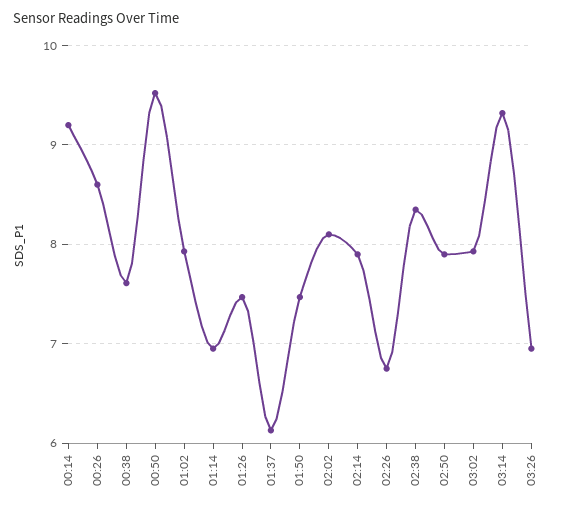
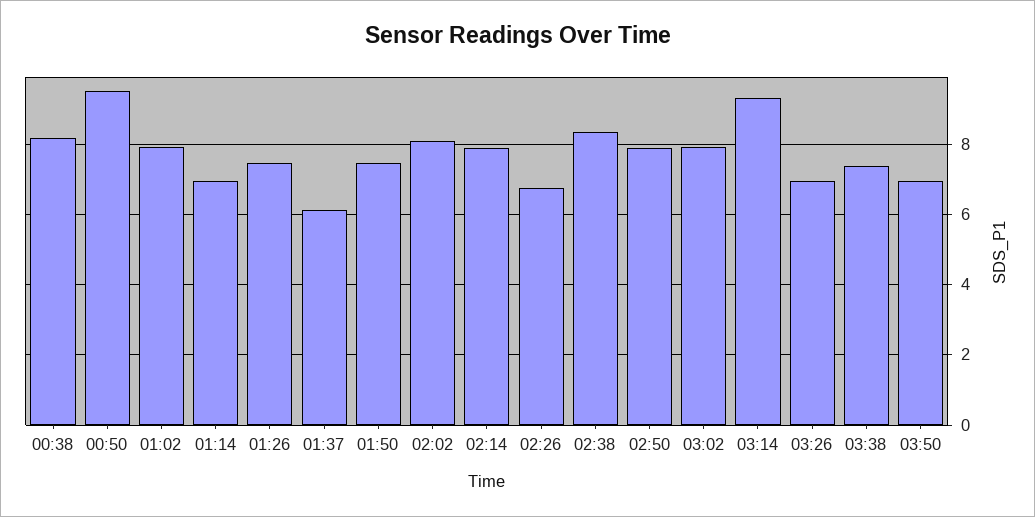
00:14: 9.2 -> none
00:26: 8.6 -> none
00:38: 7.6 -> 8.2
03:38: none -> 7.4
03:50: none -> 7

